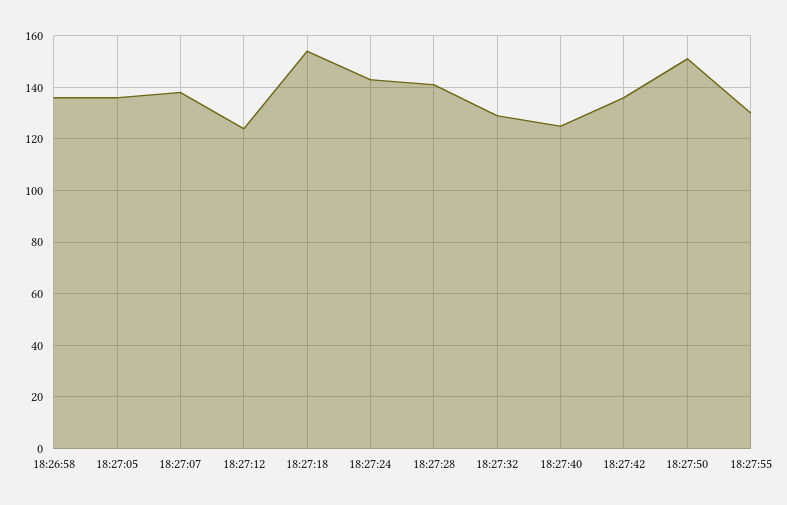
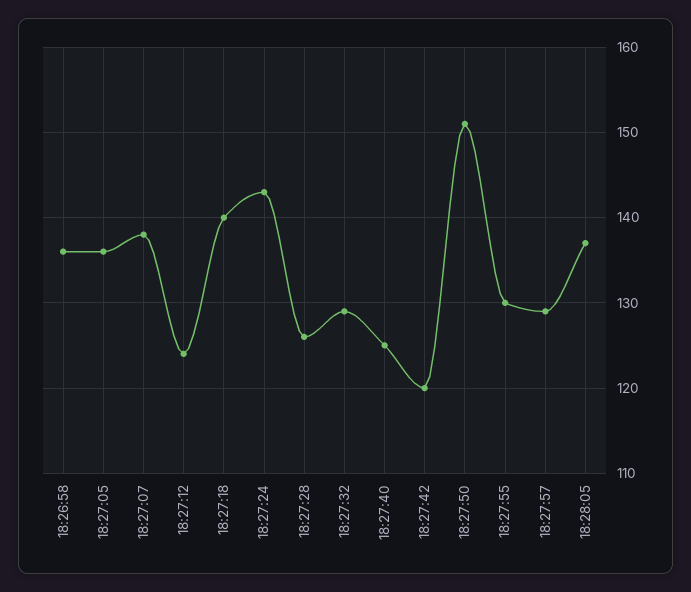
18:27:18: 155 -> 140
18:27:28: 140 -> 126
18:27:42: 135 -> 120
18:27:57: none -> 129
18:28:05: none -> 137

